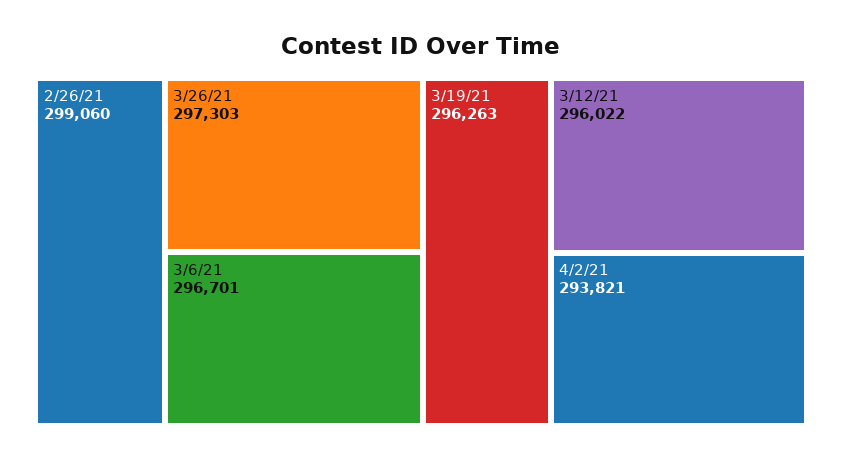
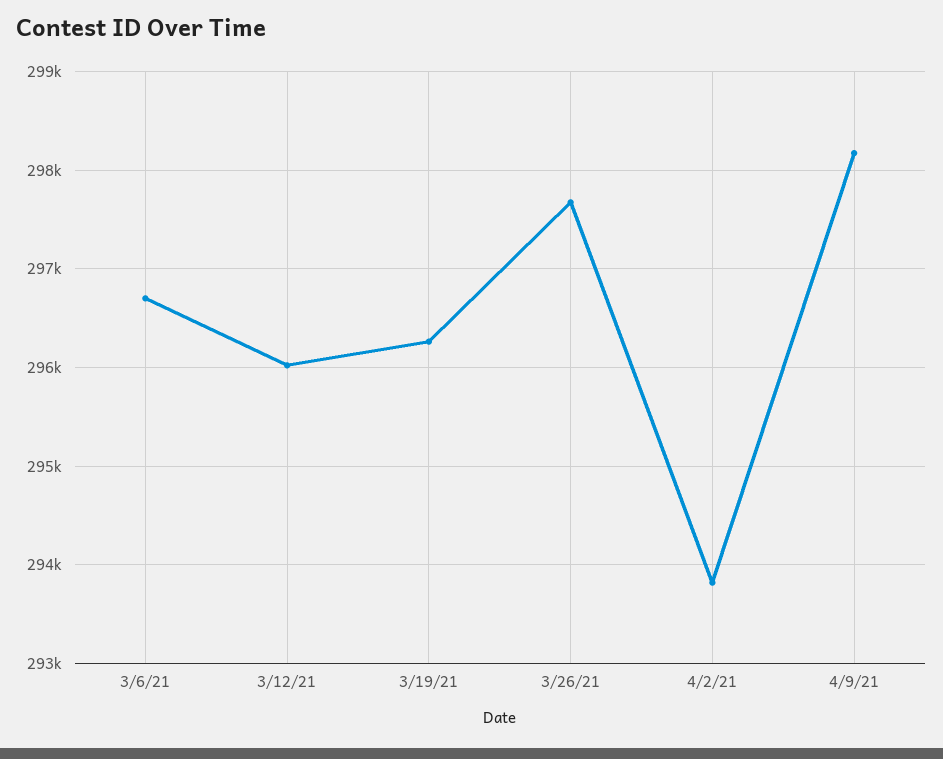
2/26/21: 299060 -> none
3/26/21: 297303 -> 297700
4/9/21: none -> 298200

